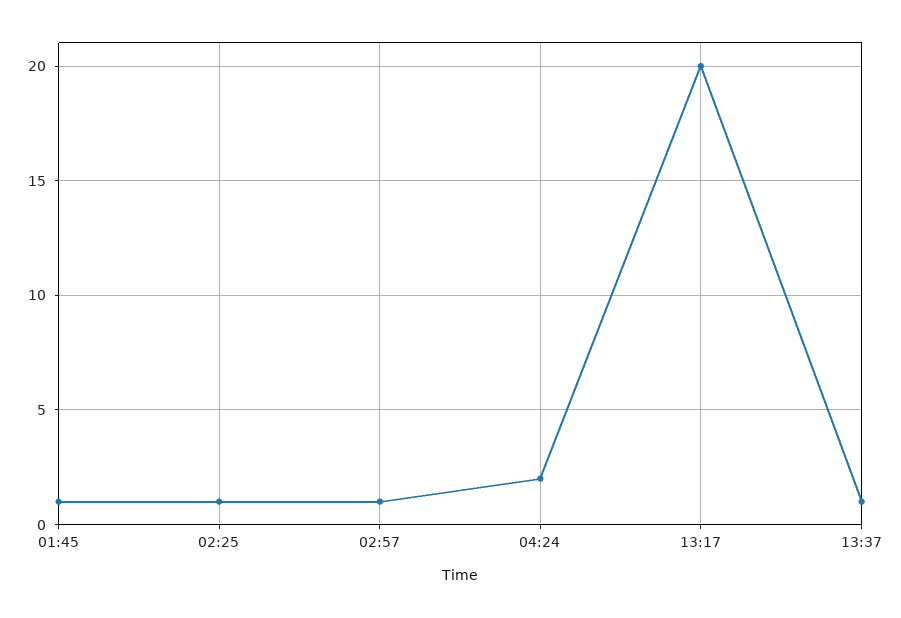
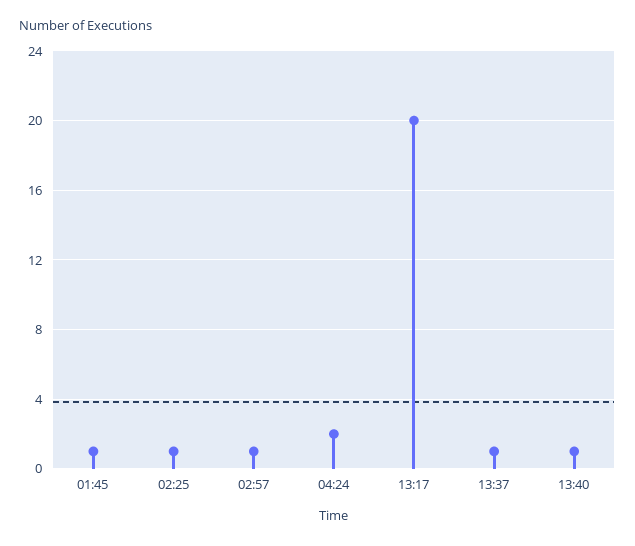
13:40: none -> 1

